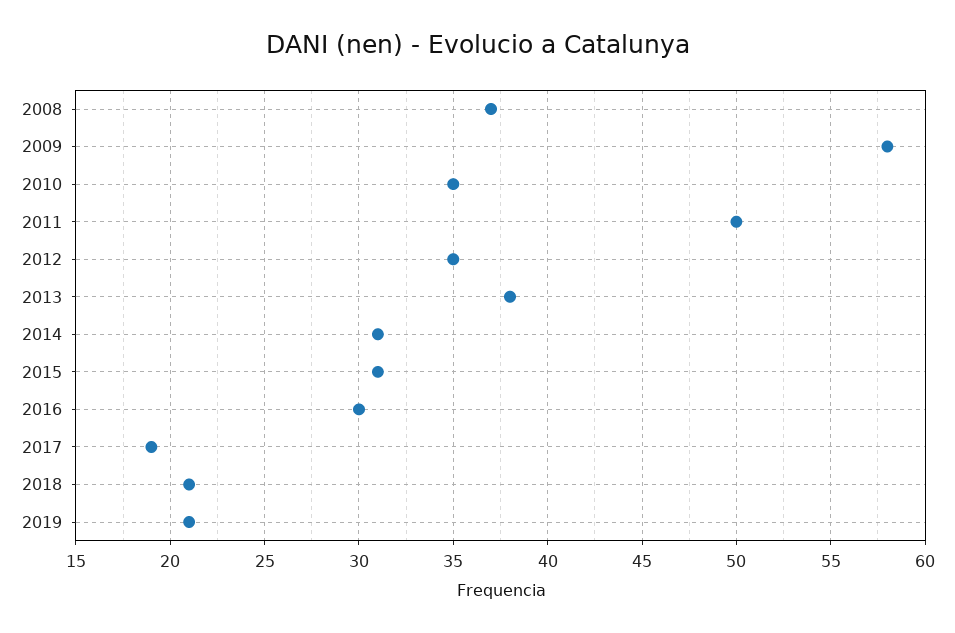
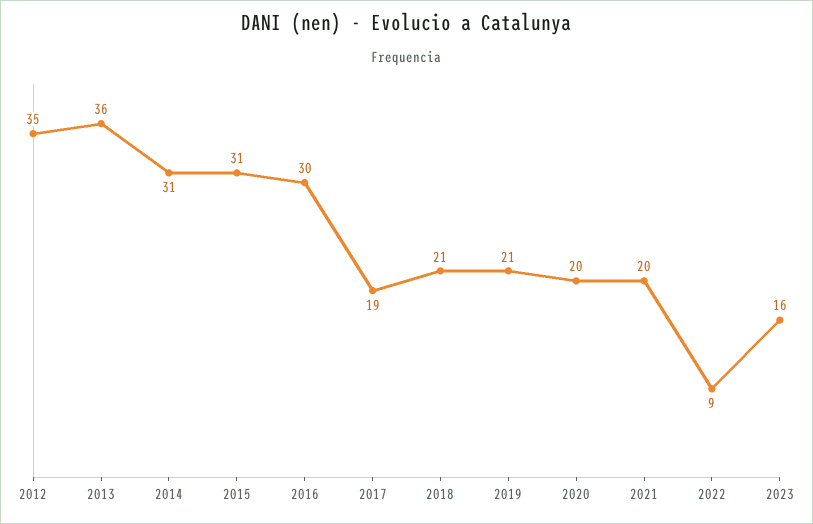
2008: 37 -> none
2009: 58 -> none
2010: 35 -> none
2011: 50 -> none
2013: 38 -> 36
2020: none -> 20
2021: none -> 20
2022: none -> 9
2023: none -> 16

